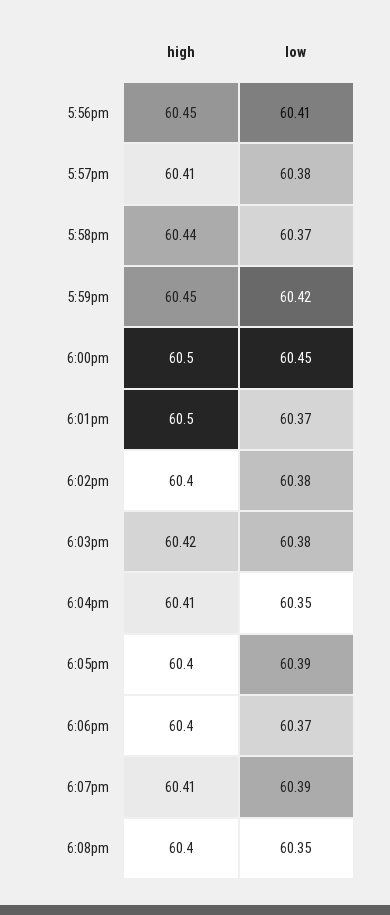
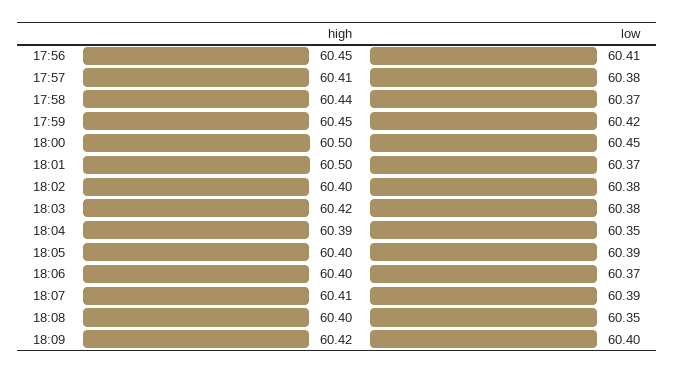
high, 6:04pm: 60.41 -> 60.39
high, 18:09: none -> 60.42
low, 18:09: none -> 60.4

